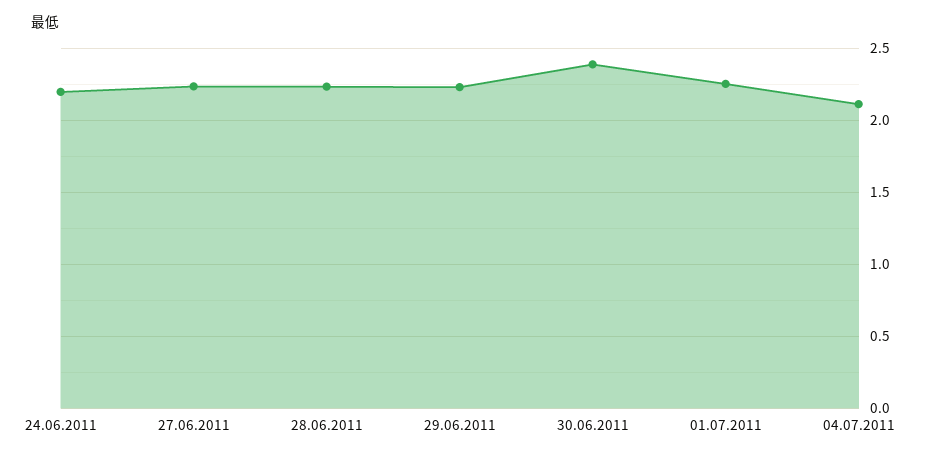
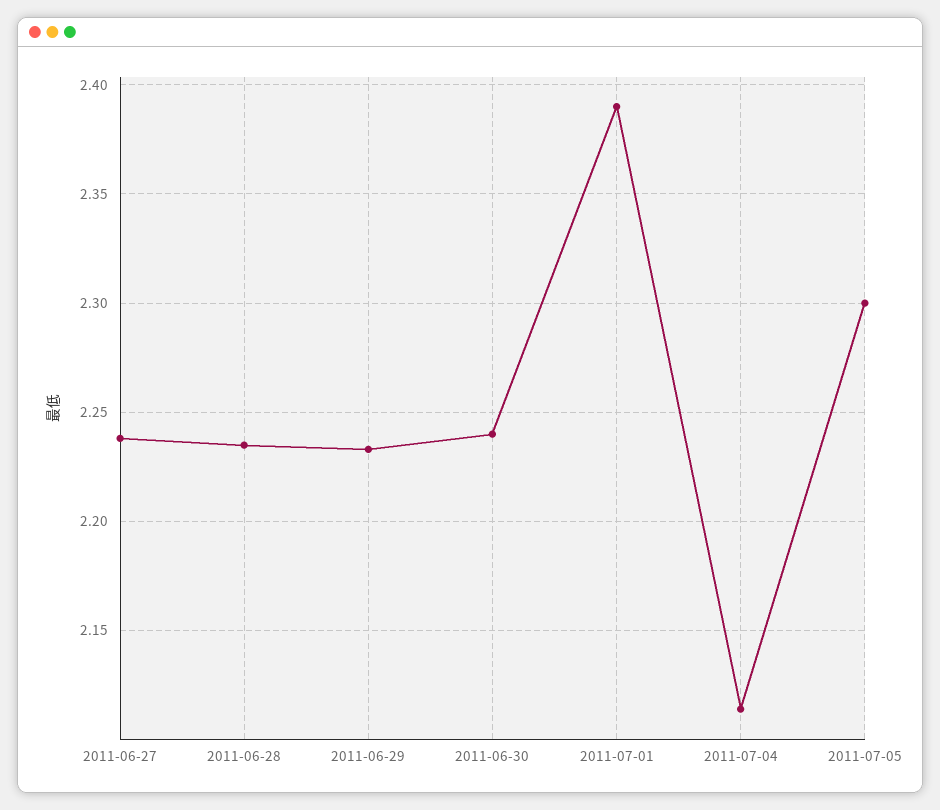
24.06.2011: 2.2 -> none
30.06.2011: 2.4 -> 2.24
01.07.2011: 2.25 -> 2.39
2011-07-05: none -> 2.3

